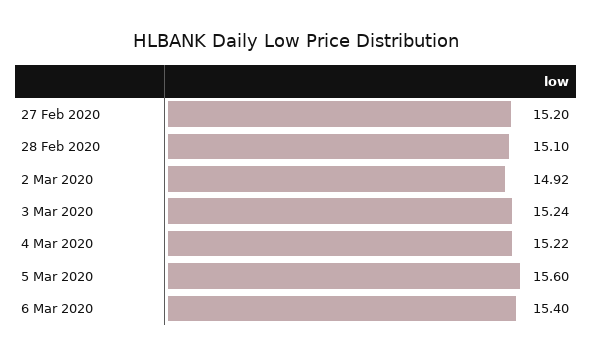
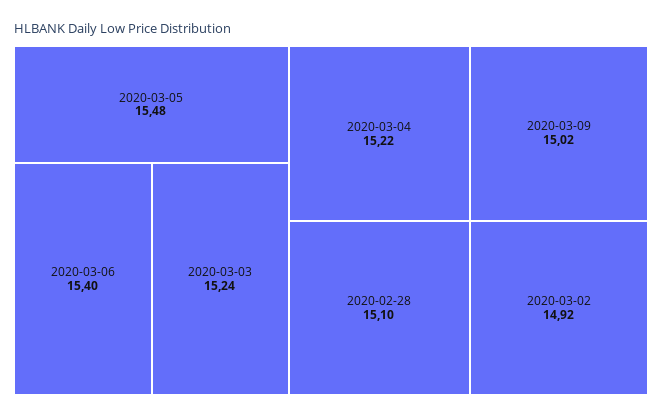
27 Feb 2020: 15.2 -> none
5 Mar 2020: 15.6 -> 15.48
2020-03-09: none -> 15.02

